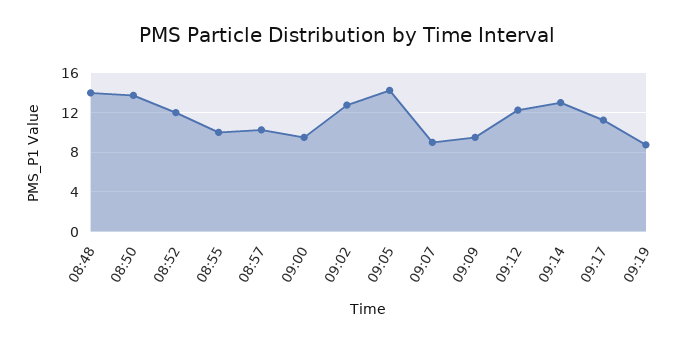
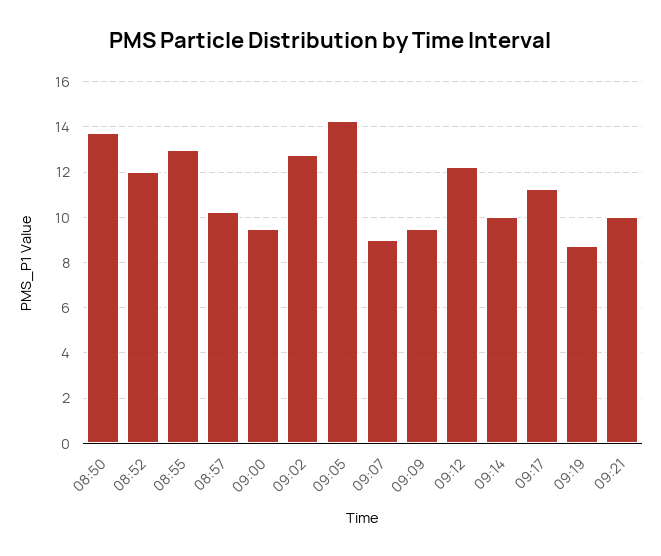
08:48: 14 -> none
08:55: 10 -> 13
09:14: 13 -> 10
09:21: none -> 10

